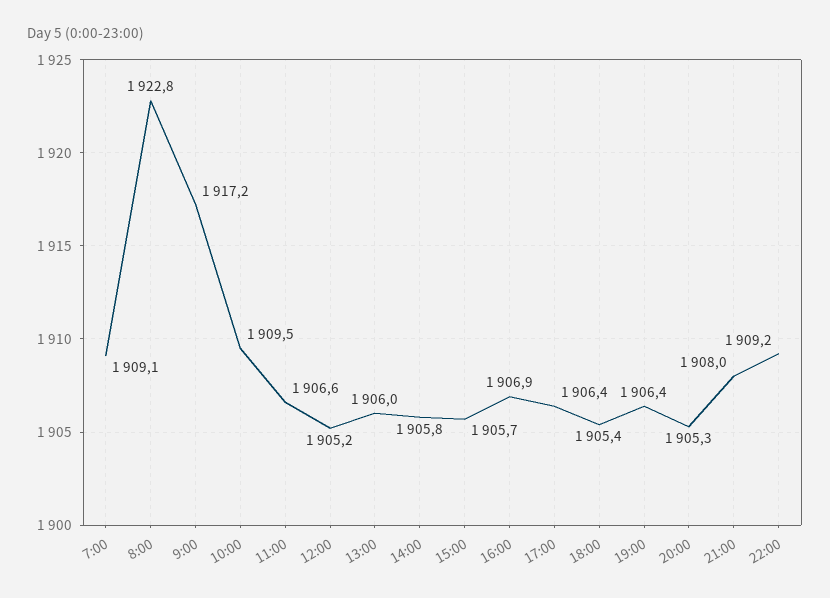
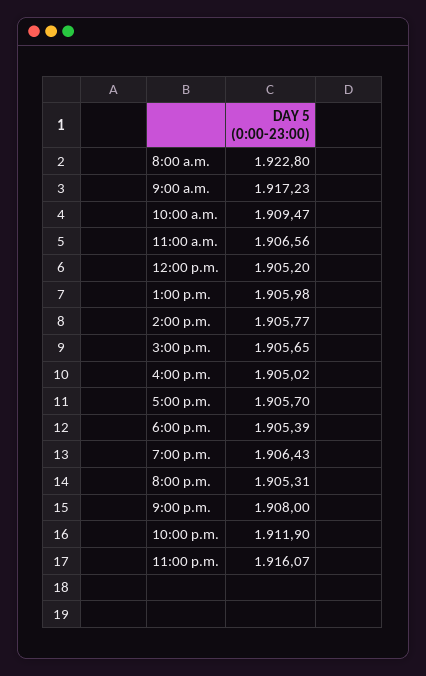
7:00: 1909.1 -> none
16:00: 1906.9 -> 1905.02
17:00: 1906.4 -> 1905.7
22:00: 1909.2 -> 1911.9
11:00 p.m.: none -> 1916.07

